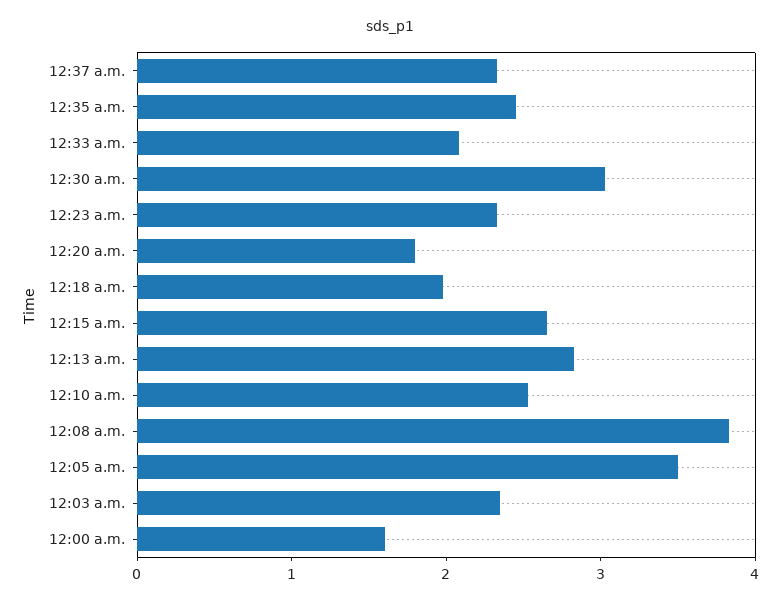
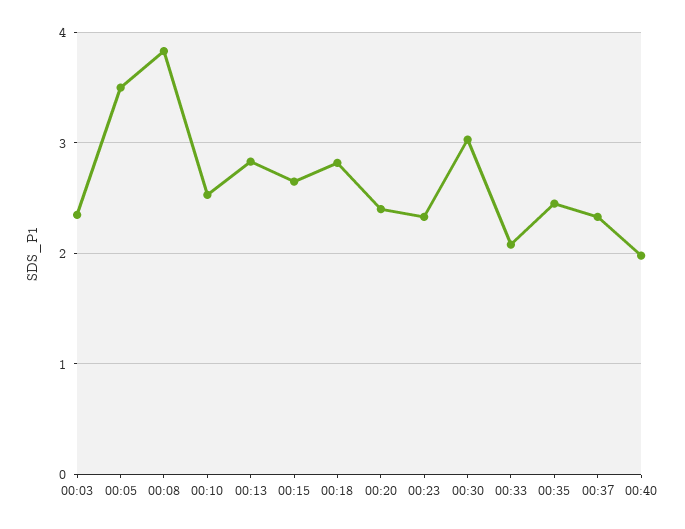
12:20 a.m.: 1.8 -> 2.4
12:18 a.m.: 2 -> 2.8
12:00 a.m.: 1.6 -> none
00:40: none -> 2

